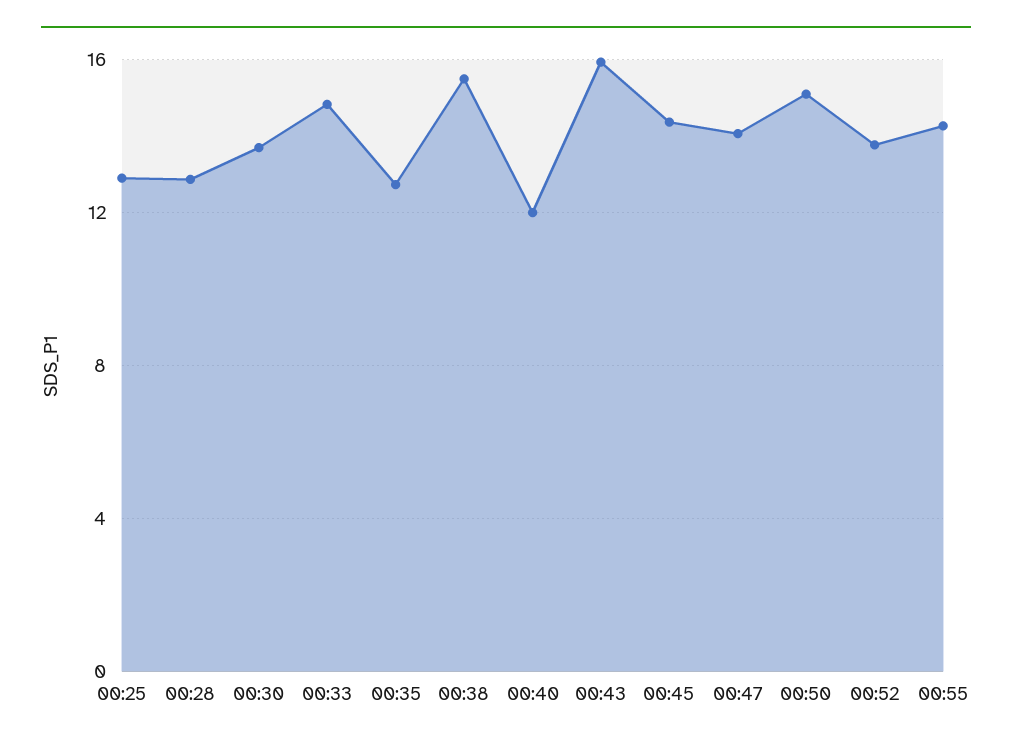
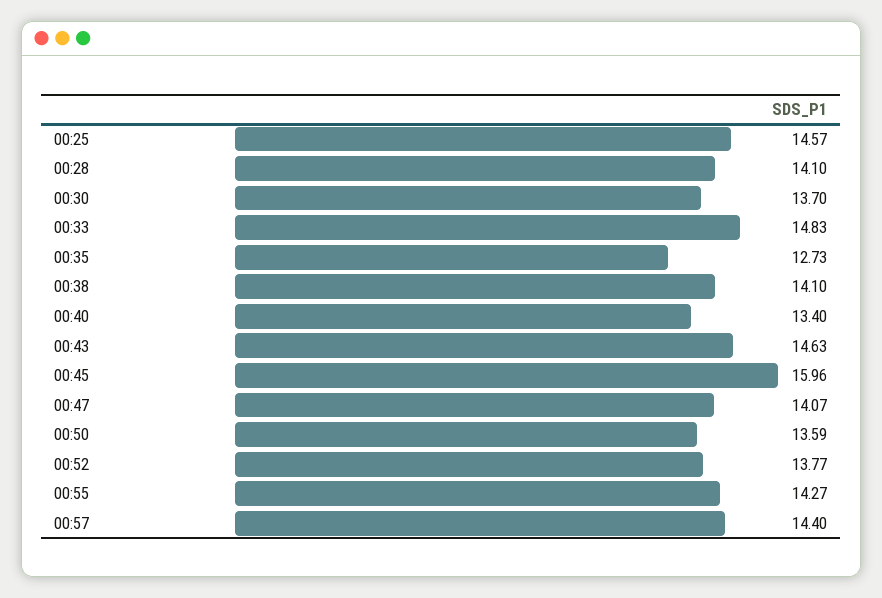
00:25: 13 -> 14.57
00:28: 13 -> 14.1
00:38: 15.5 -> 14.1
00:40: 12 -> 13.4
00:43: 16 -> 14.63
00:45: 14.5 -> 15.96
00:50: 15 -> 13.59
00:57: none -> 14.4

